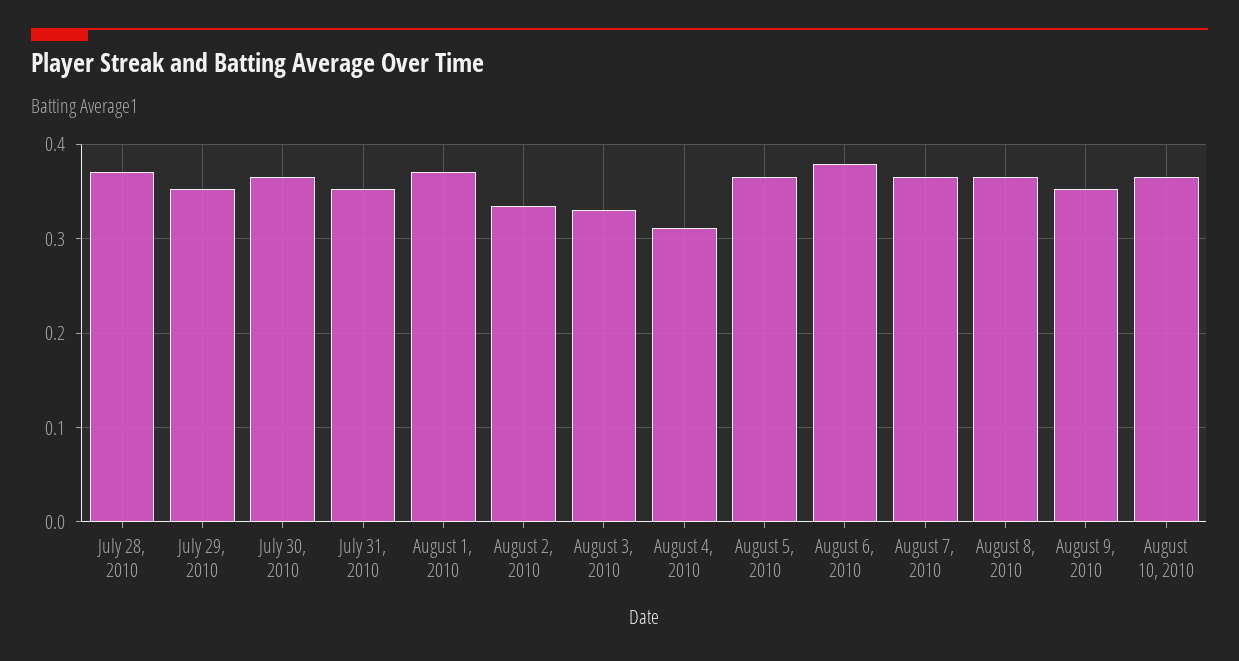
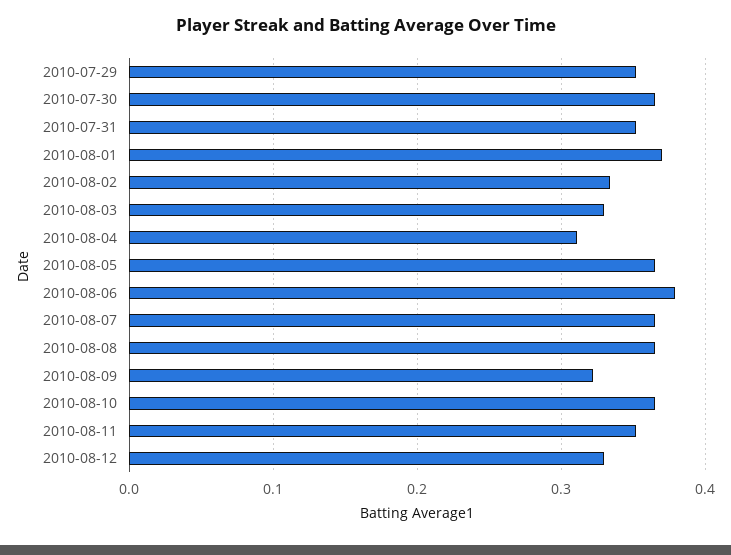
July 28, 2010: 0.37 -> none
August 9, 2010: 0.35 -> 0.32
2010-08-11: none -> 0.35
2010-08-12: none -> 0.33

